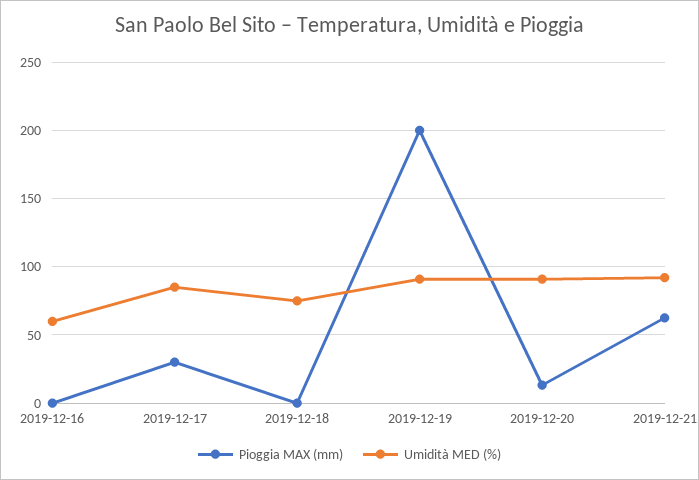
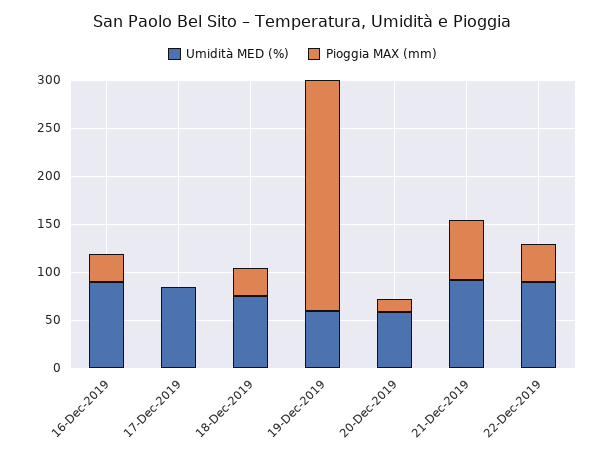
Pioggia MAX (mm), 2019-12-16: 0 -> 30
Umidità MED (%), 2019-12-16: 60 -> 90
Pioggia MAX (mm), 2019-12-17: 30 -> 0
Pioggia MAX (mm), 2019-12-18: 0 -> 30
Pioggia MAX (mm), 2019-12-19: 200 -> 240
Umidità MED (%), 2019-12-19: 90 -> 60
Umidità MED (%), 2019-12-20: 90 -> 60
Umidità MED (%), 22-Dec-2019: none -> 90
Pioggia MAX (mm), 22-Dec-2019: none -> 40

